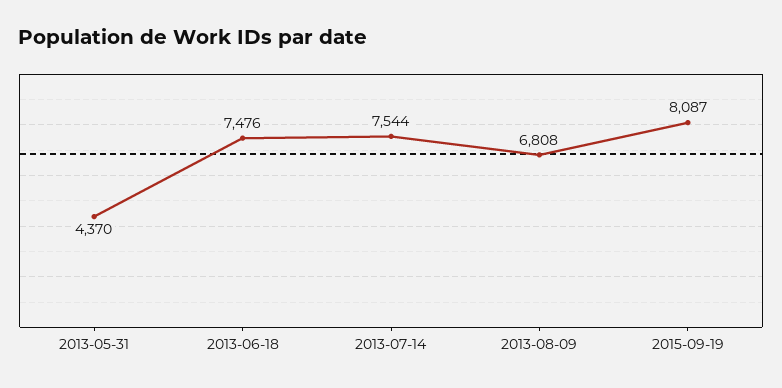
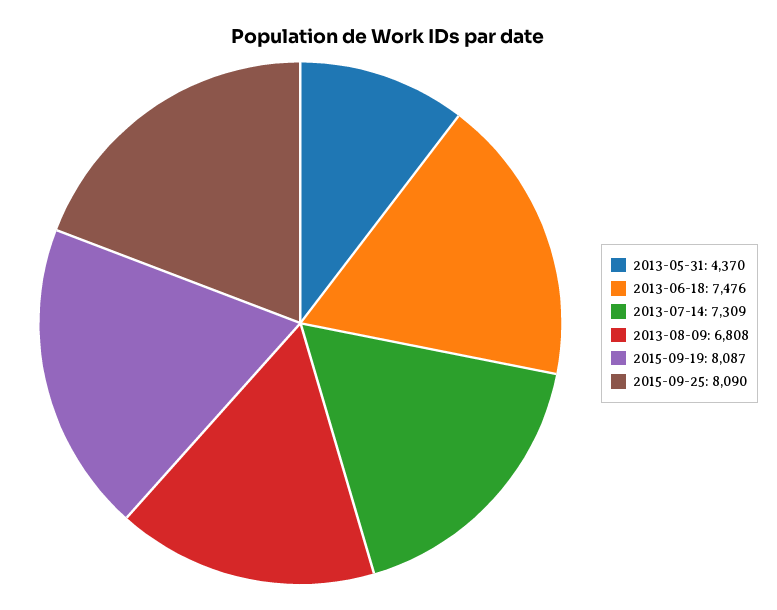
2013-07-14: 7544 -> 7309
2015-09-25: none -> 8090

